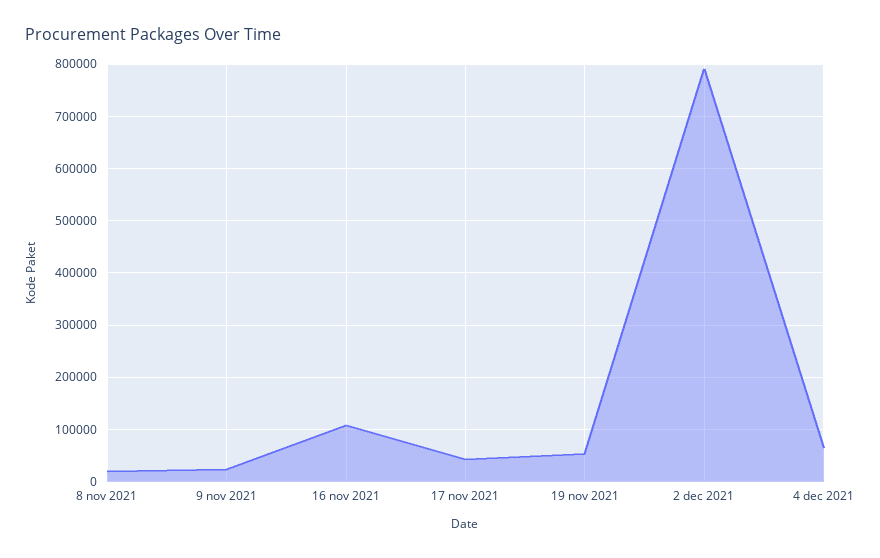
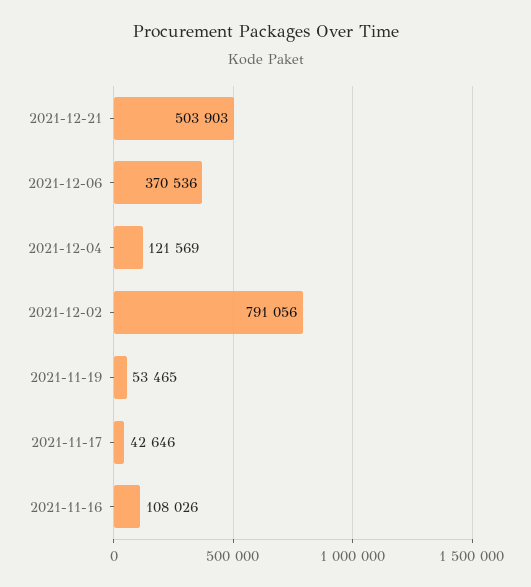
8 nov 2021: 20000 -> none
9 nov 2021: 20000 -> none
4 dec 2021: 60000 -> 121569
2021-12-21: none -> 503903
2021-12-06: none -> 370536

